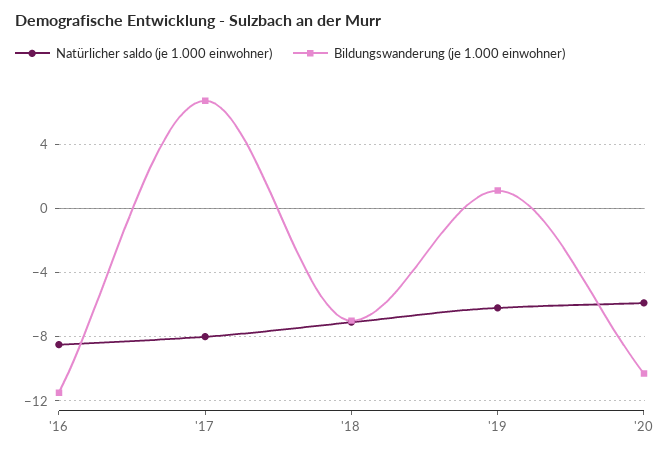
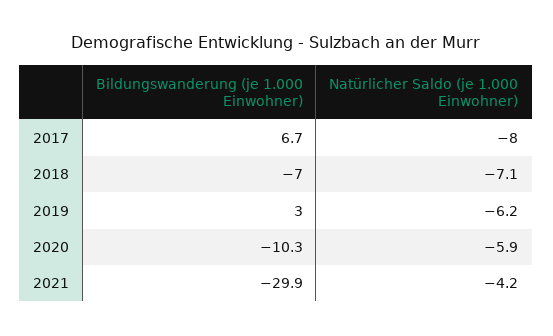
Natürlicher saldo (je 1.000 einwohner), '16: -8.5 -> none
Bildungswanderung (je 1.000 einwohner), '16: -11.5 -> none
Bildungswanderung (je 1.000 einwohner), '19: 1 -> 3
Bildungswanderung (je 1.000 einwohner), 2021: none -> -29.9
Natürlicher saldo (je 1.000 einwohner), 2021: none -> -4.2

